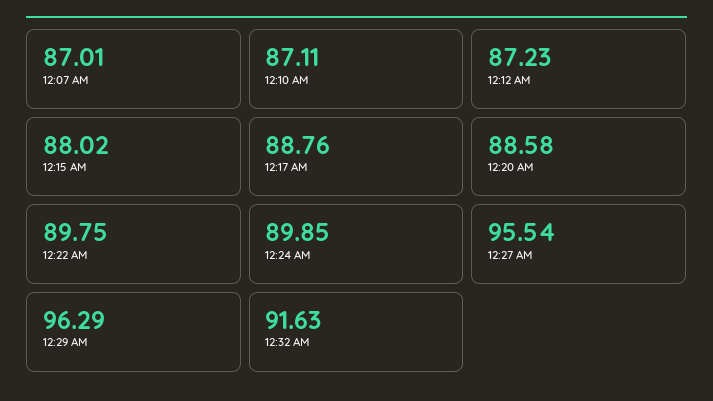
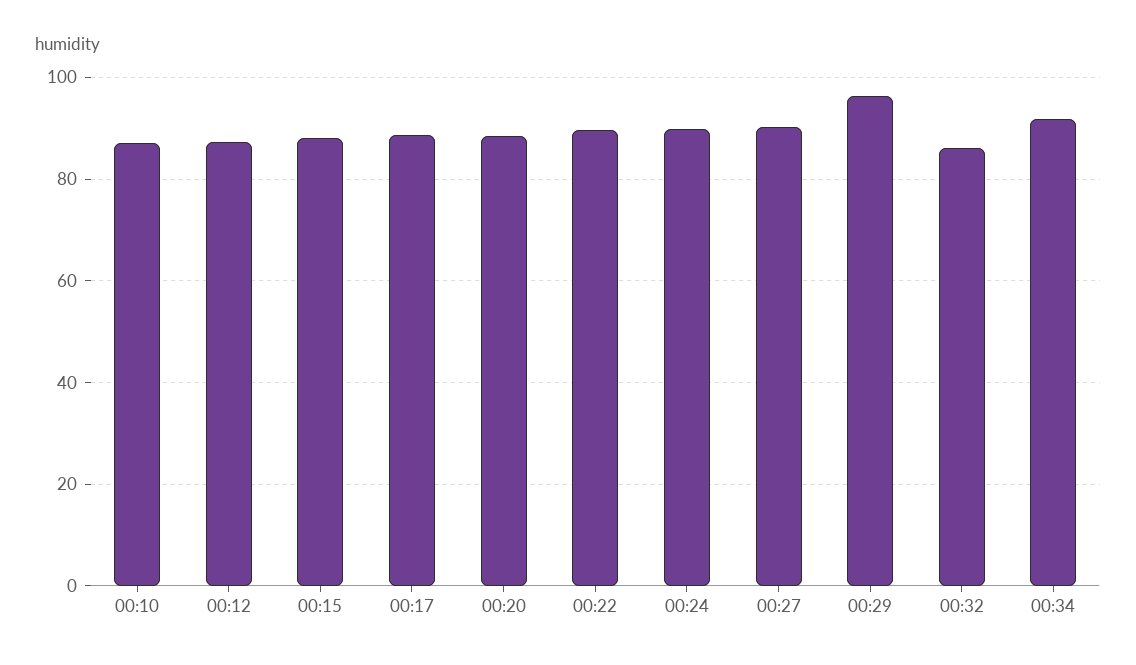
12:07 AM: 87.01 -> none
12:27 AM: 95.54 -> 90
12:32 AM: 91.63 -> 86
00:34: none -> 92

